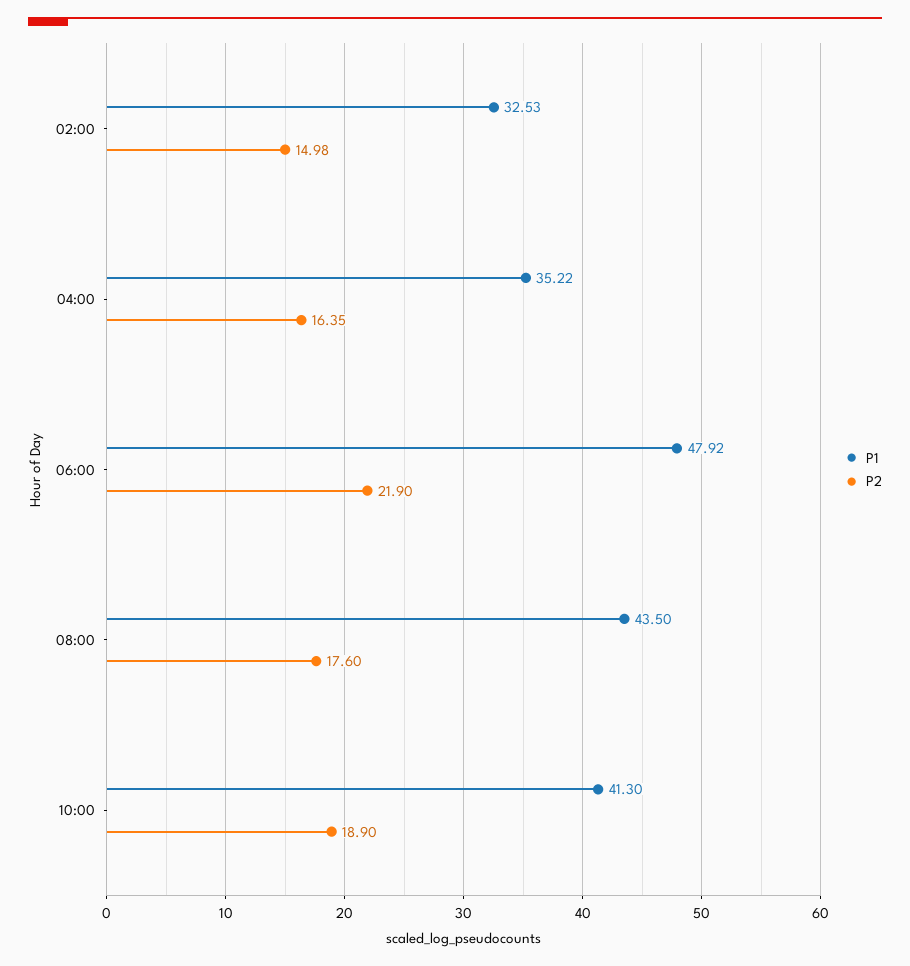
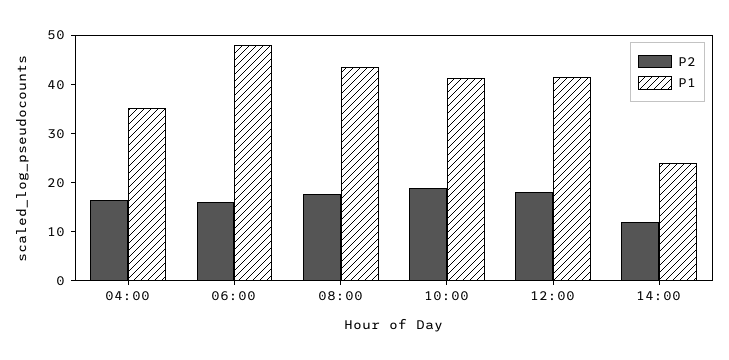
P1, 02:00: 32.53 -> none
P2, 02:00: 14.98 -> none
P2, 06:00: 21.9 -> 16
P2, 12:00: none -> 18
P1, 12:00: none -> 42
P2, 14:00: none -> 12
P1, 14:00: none -> 24

